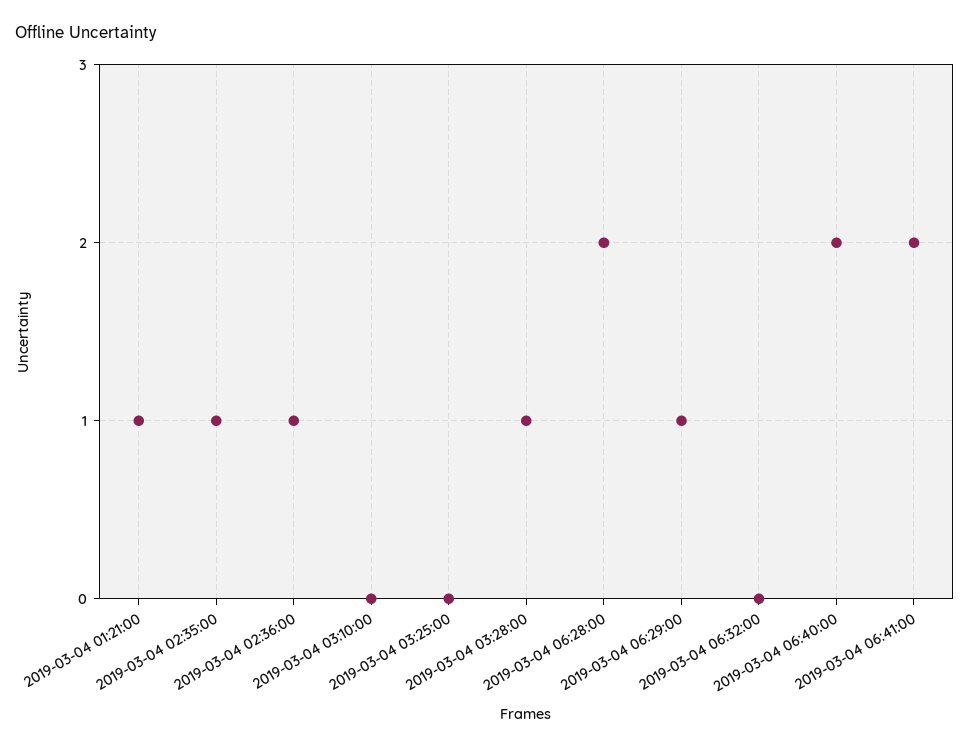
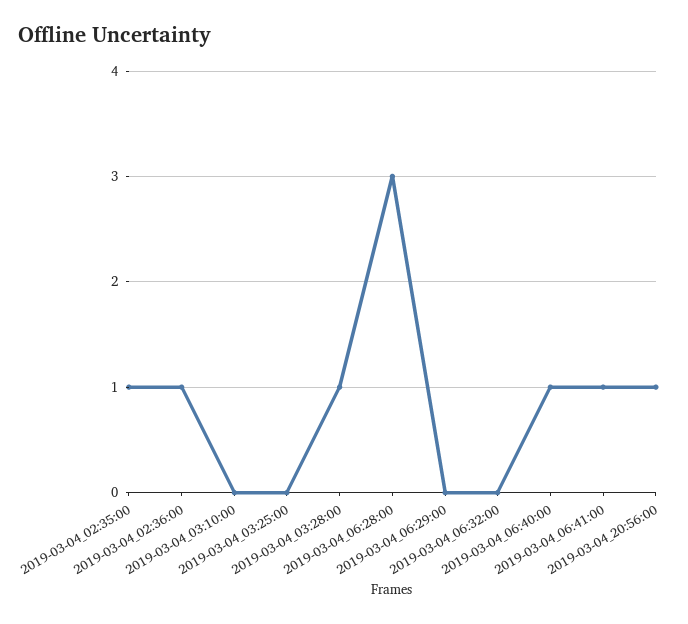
2019-03-04 01:21:00: 1 -> none
2019-03-04 06:28:00: 2 -> 3
2019-03-04 06:29:00: 1 -> 0
2019-03-04 06:40:00: 2 -> 1
2019-03-04 06:41:00: 2 -> 1
2019-03-04_20:56:00: none -> 1

